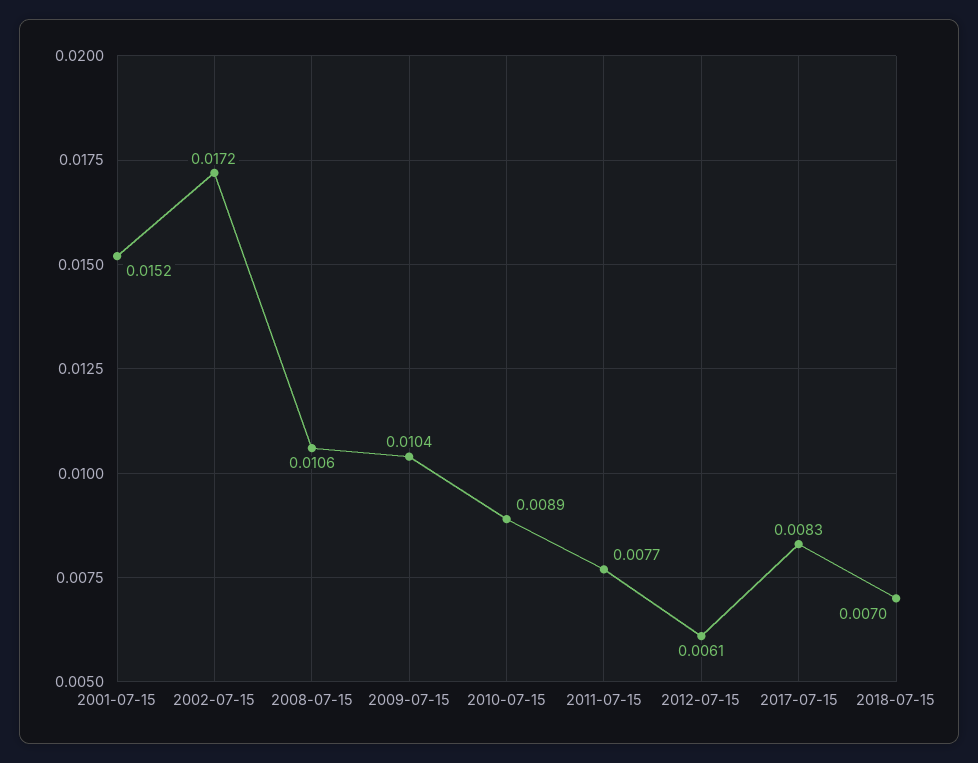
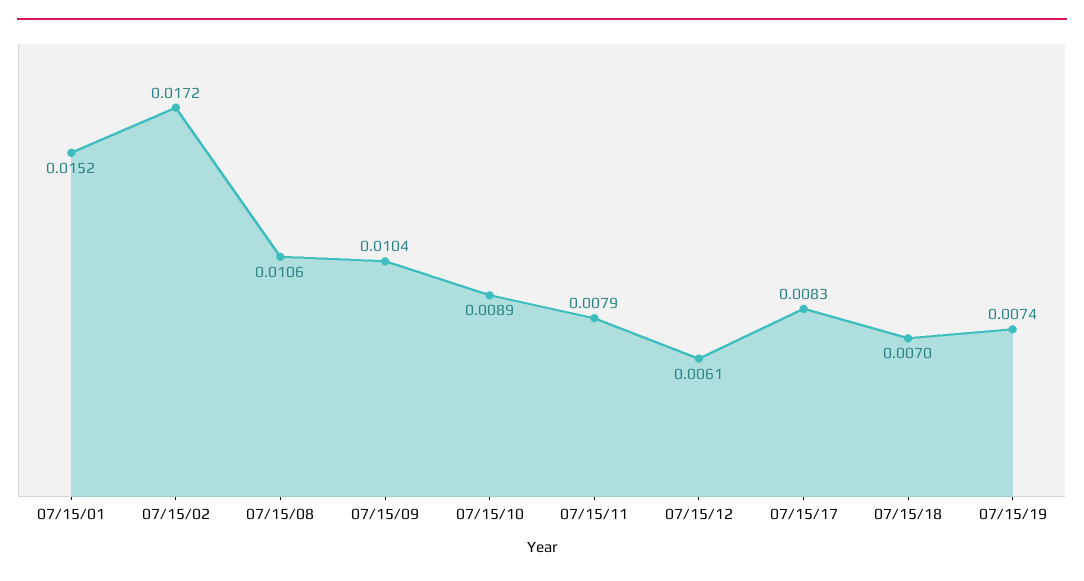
2011-07-15: 0.0077 -> 0.0079
07/15/19: none -> 0.0074

